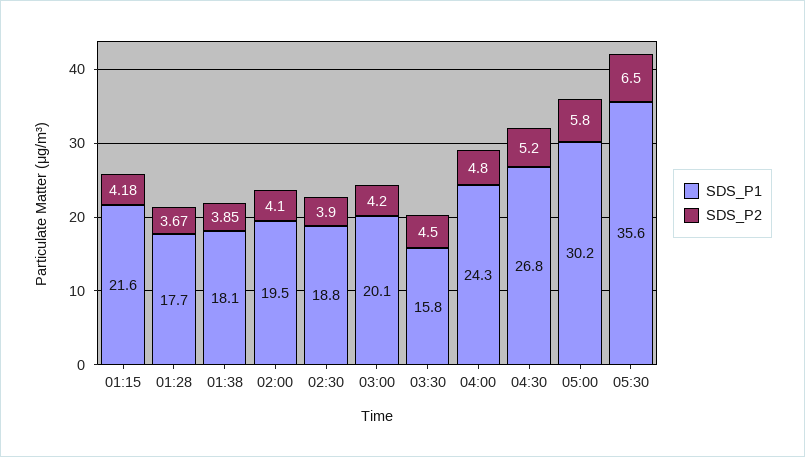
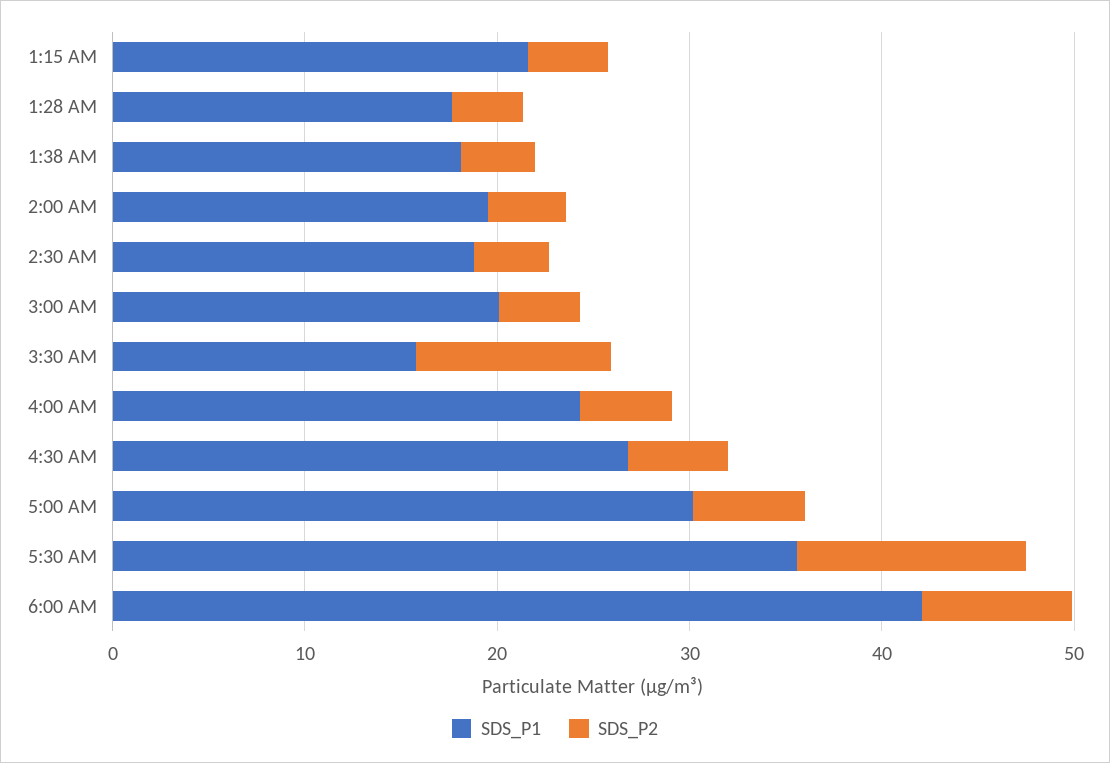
SDS_P2, 03:30: 4.5 -> 10
SDS_P2, 05:30: 6.5 -> 12
SDS_P1, 6:00 AM: none -> 42
SDS_P2, 6:00 AM: none -> 8

